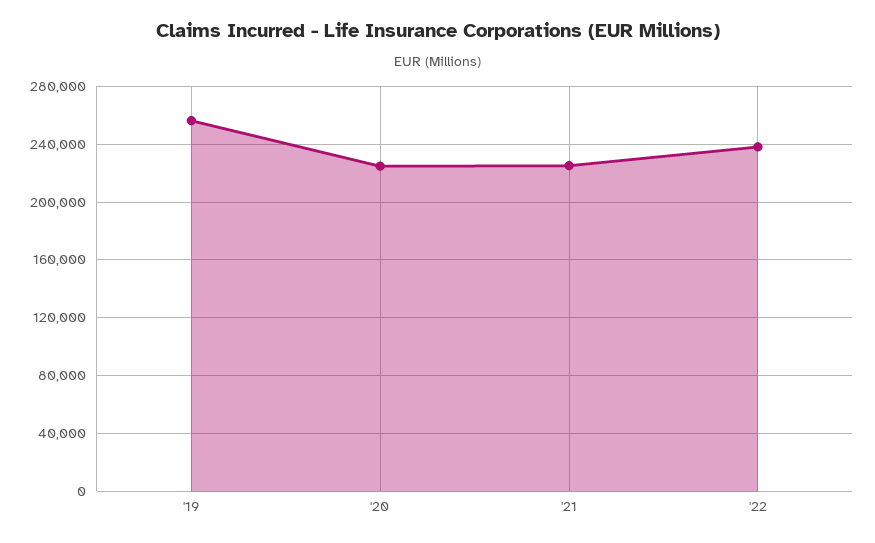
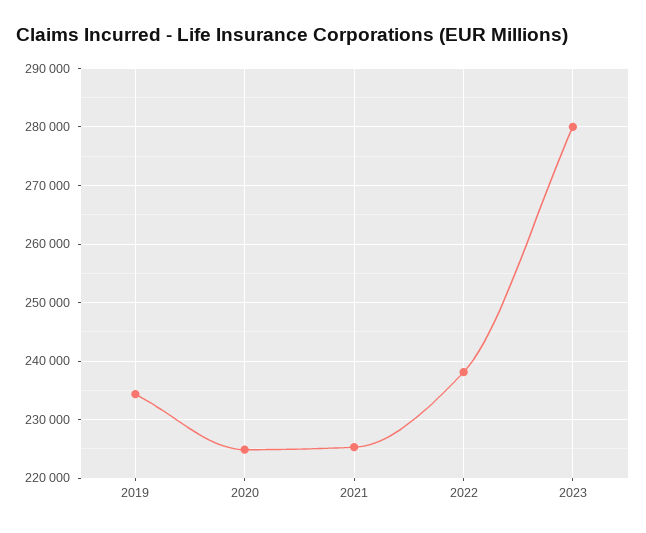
'19: 255000 -> 234000
2023: none -> 280000

